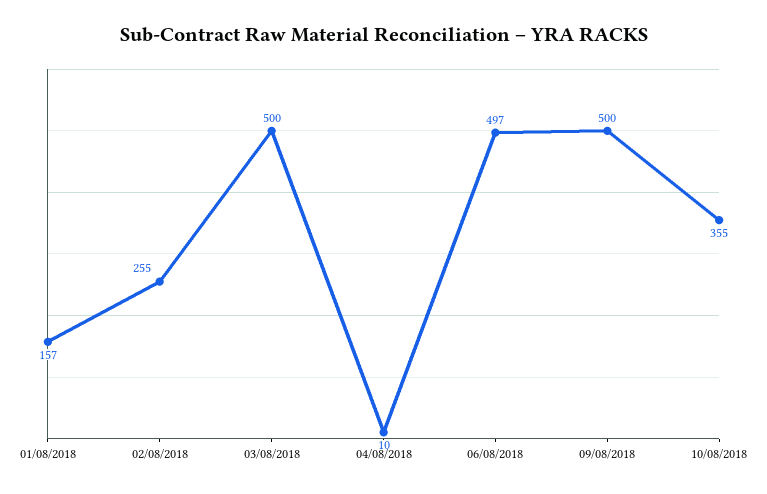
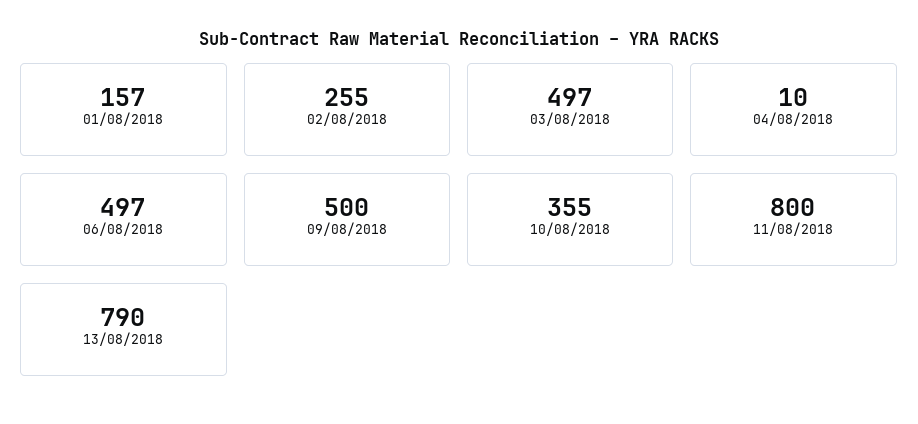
03/08/2018: 500 -> 497
11/08/2018: none -> 800
13/08/2018: none -> 790

